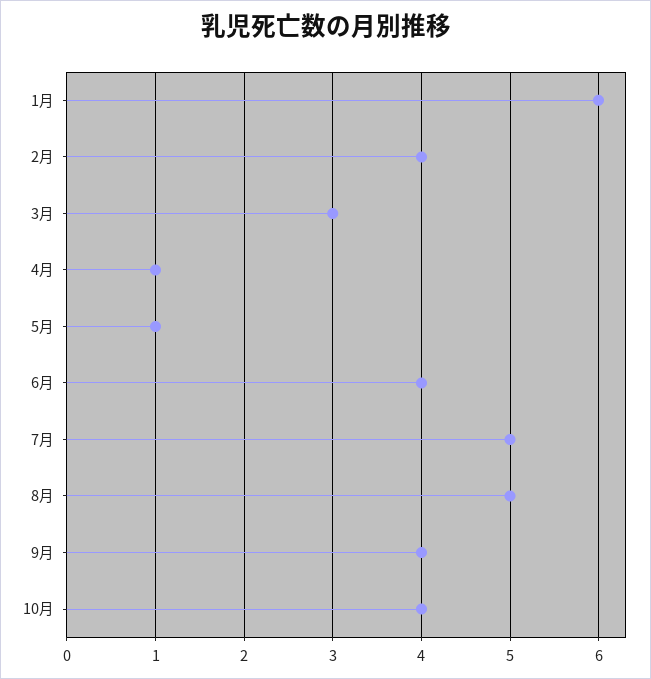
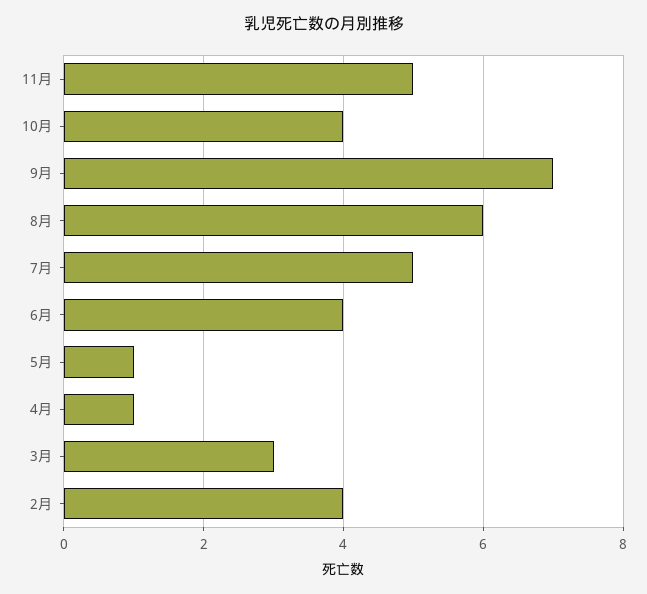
1月: 6 -> none
8月: 5 -> 6
9月: 4 -> 7
11月: none -> 5

